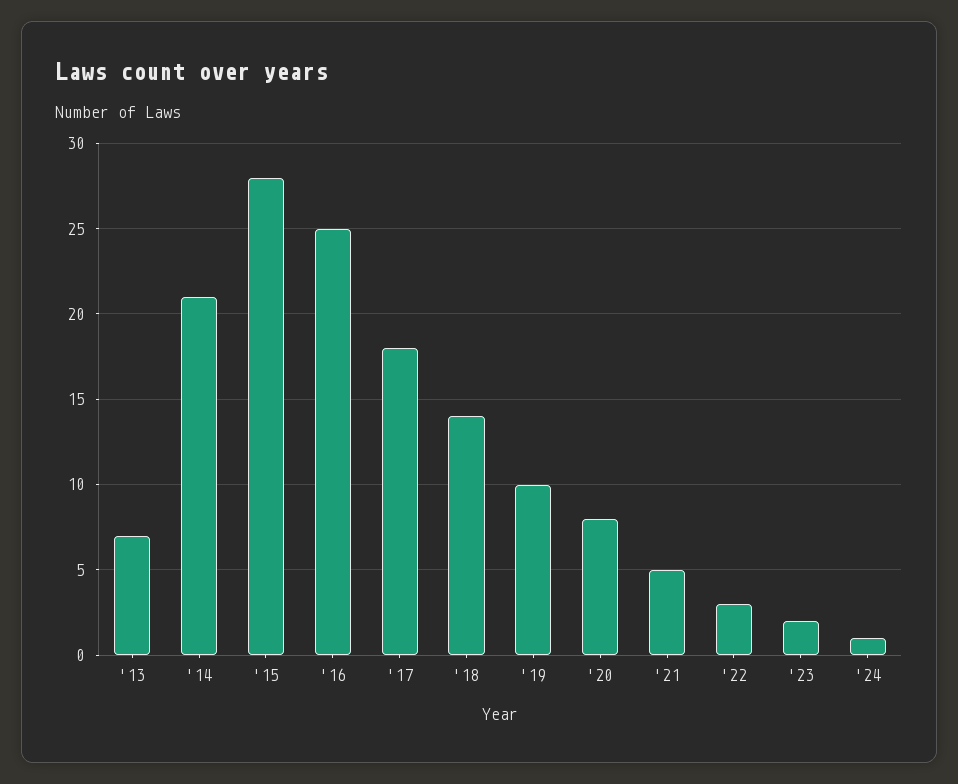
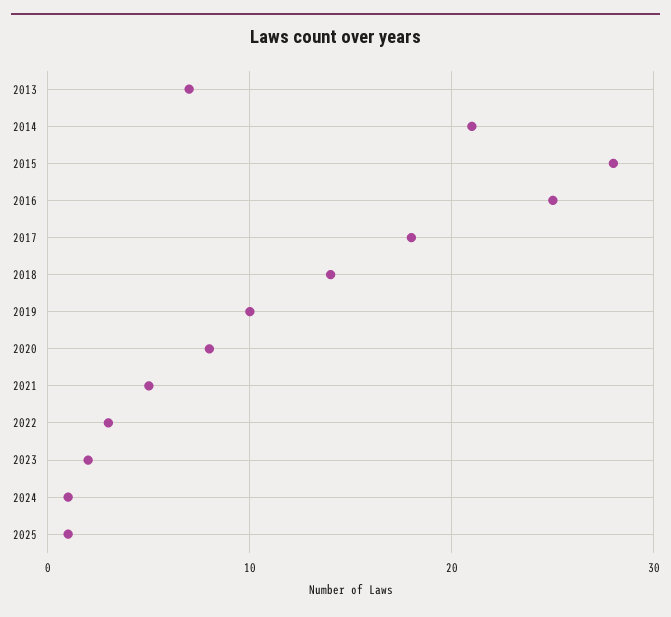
2025: none -> 1

